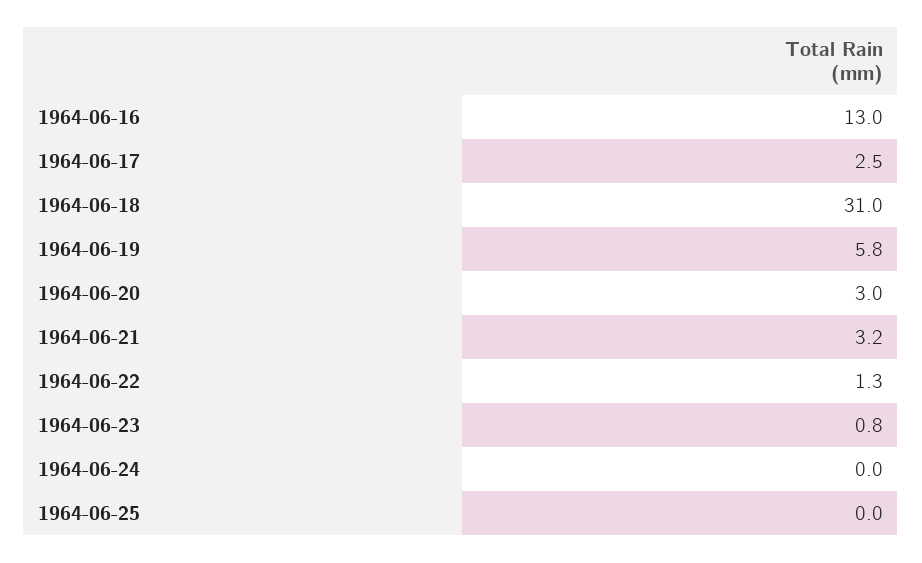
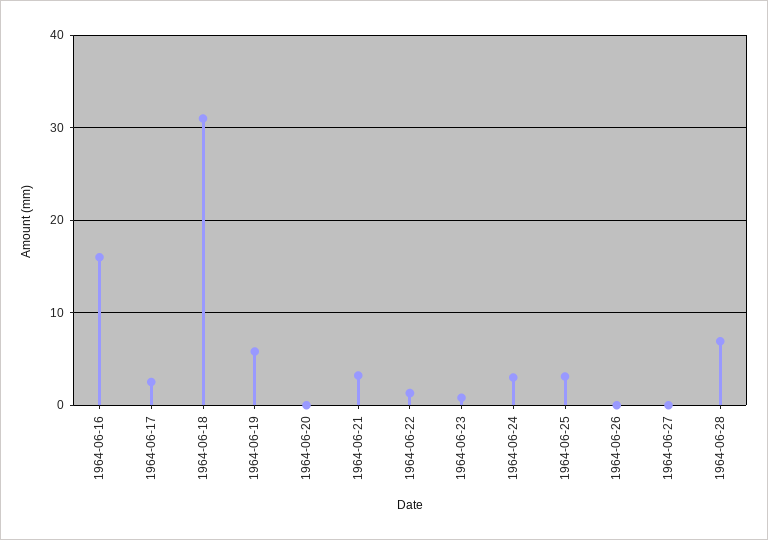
1964-06-16: 13 -> 16
1964-06-20: 3 -> 0
1964-06-24: 0 -> 3
1964-06-25: 0 -> 3
1964-06-26: none -> 0
1964-06-27: none -> 0
1964-06-28: none -> 7

